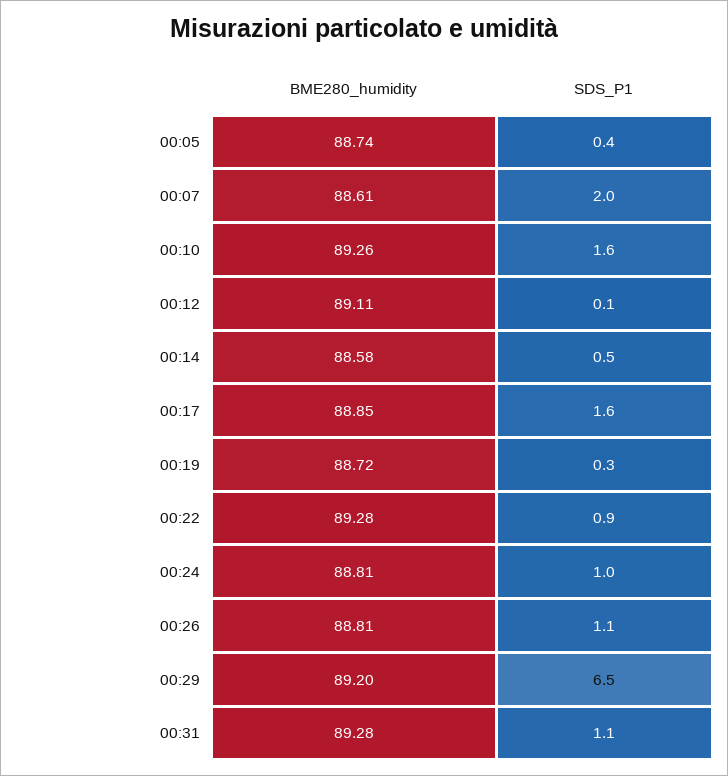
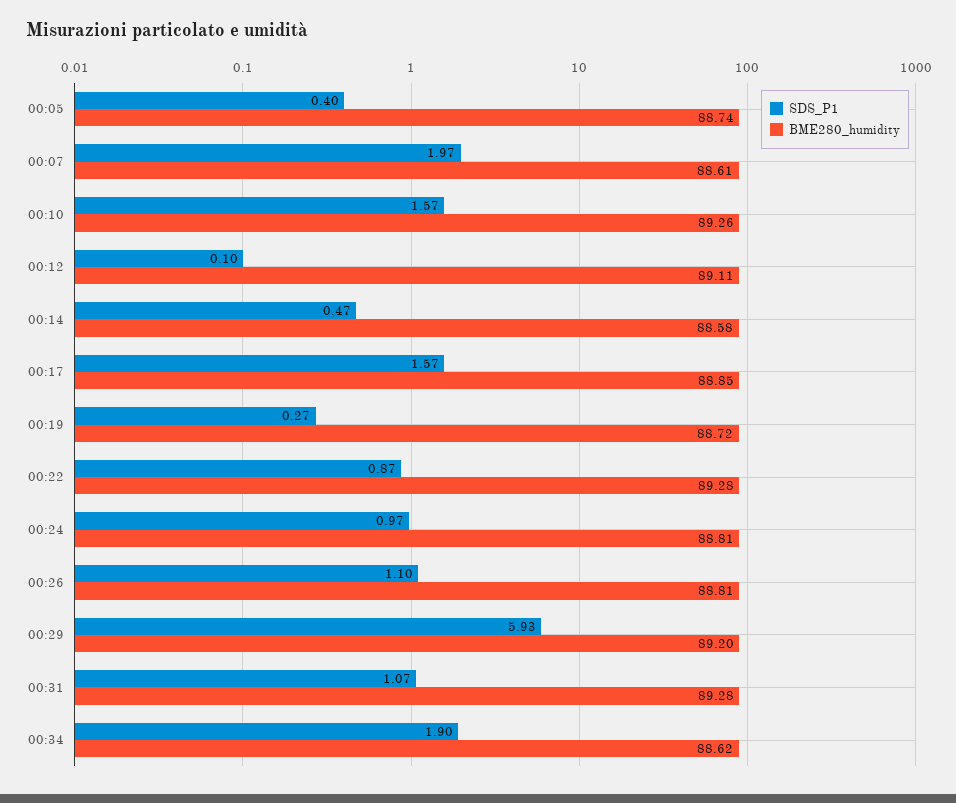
SDS_P1, 00:29: 6.5 -> 5.93
SDS_P1, 00:34: none -> 1.9
BME280_humidity, 00:34: none -> 88.62

